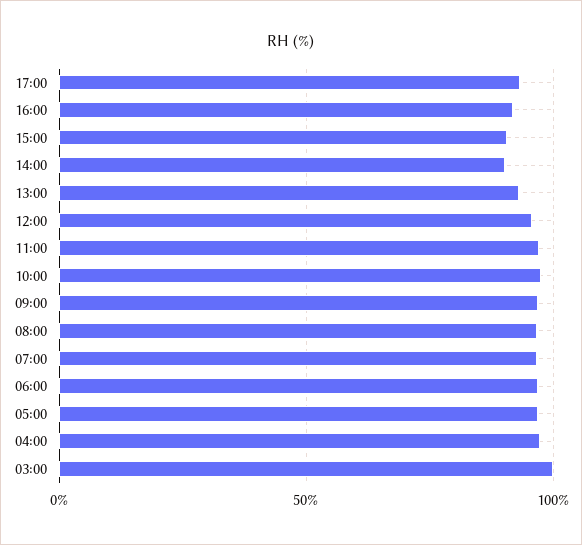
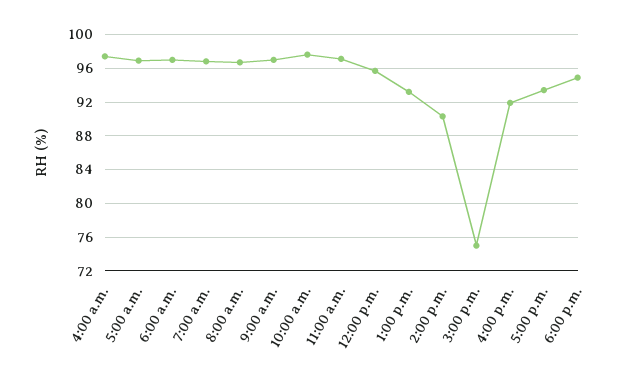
15:00: 90 -> 75
03:00: 100 -> none
6:00 p.m.: none -> 95

